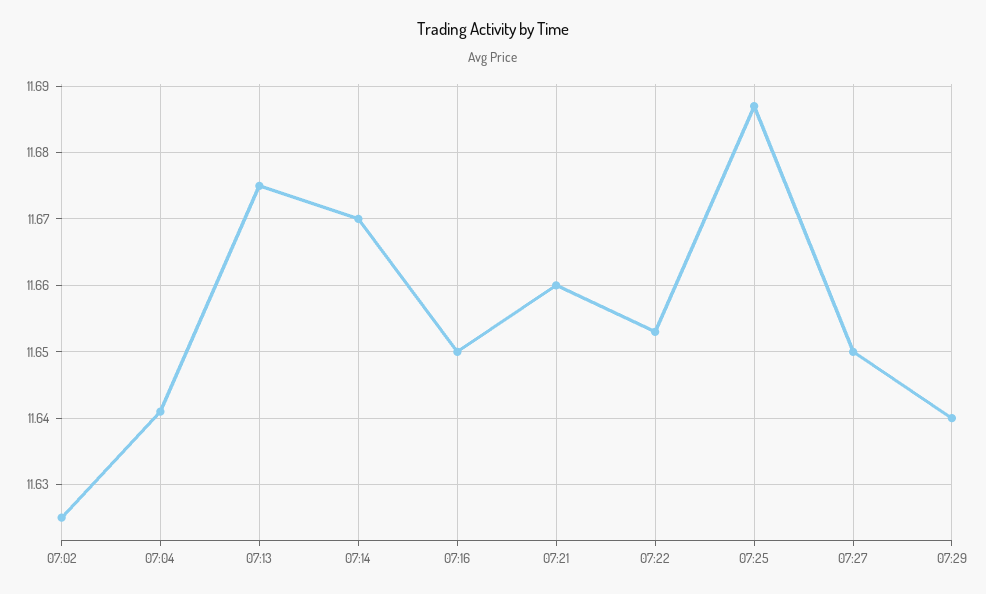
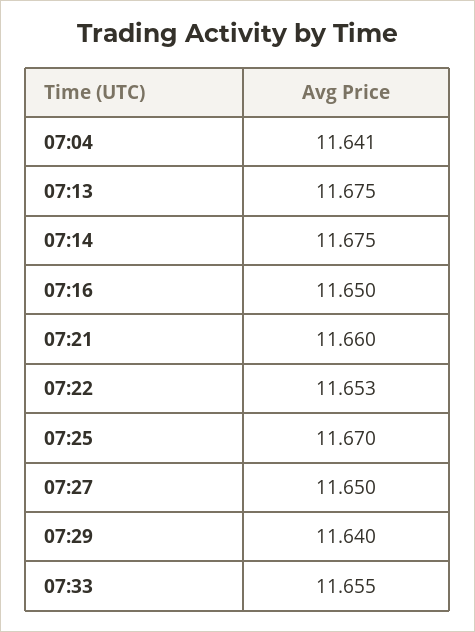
07:02: 11.625 -> none
07:14: 11.67 -> 11.675
07:25: 11.687 -> 11.67
07:33: none -> 11.655

